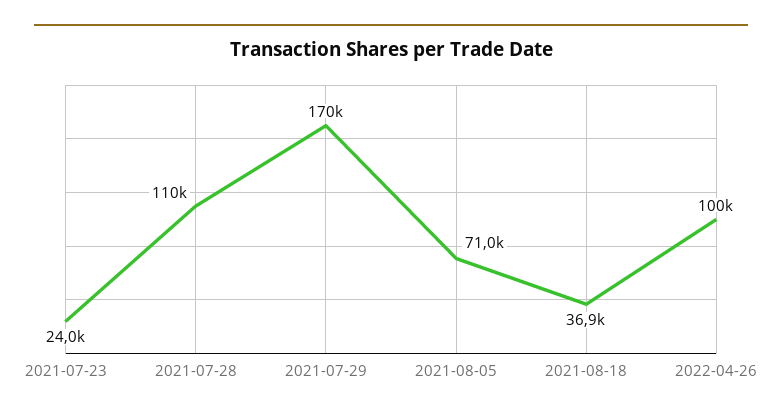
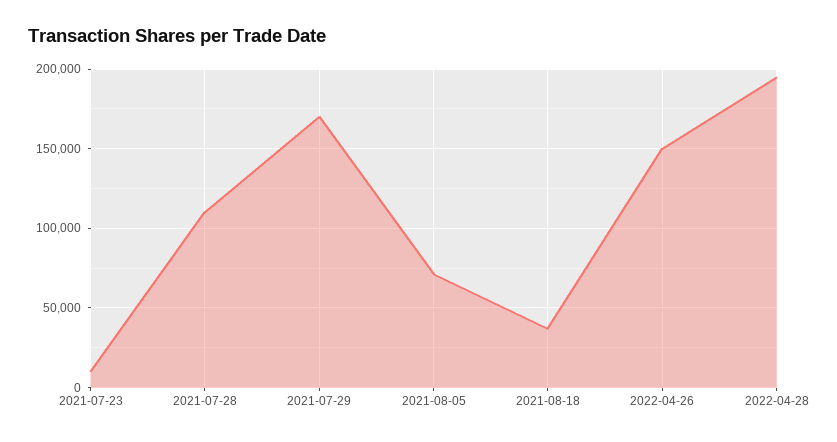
2021-07-23: 24000 -> 10000
2022-04-26: 100000 -> 150000
2022-04-28: none -> 195000

